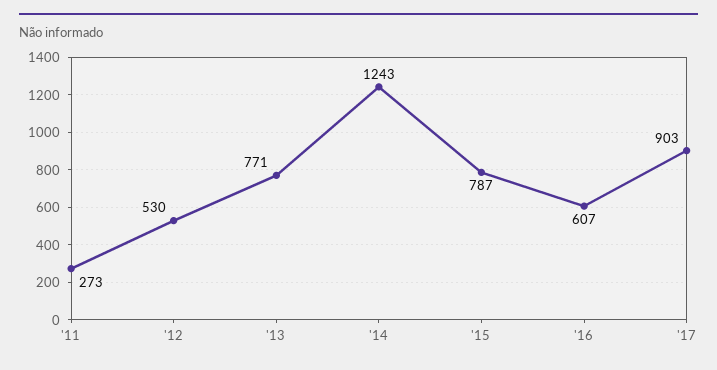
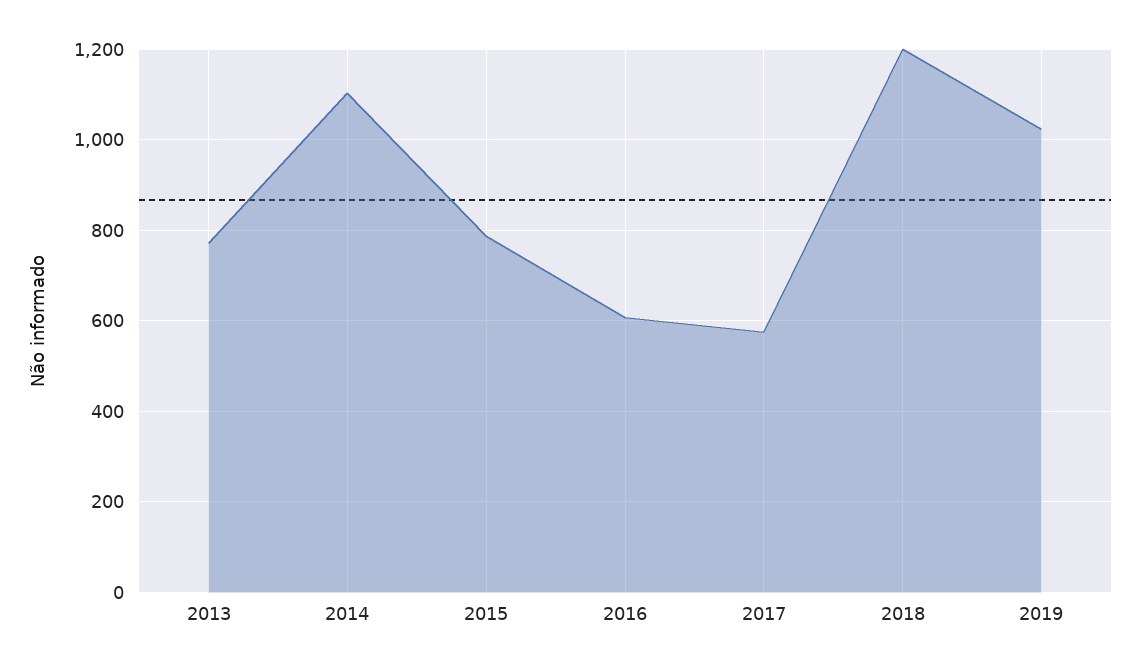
'11: 273 -> none
'12: 530 -> none
'14: 1243 -> 1100
'17: 903 -> 580
2018: none -> 1200
2019: none -> 1020

